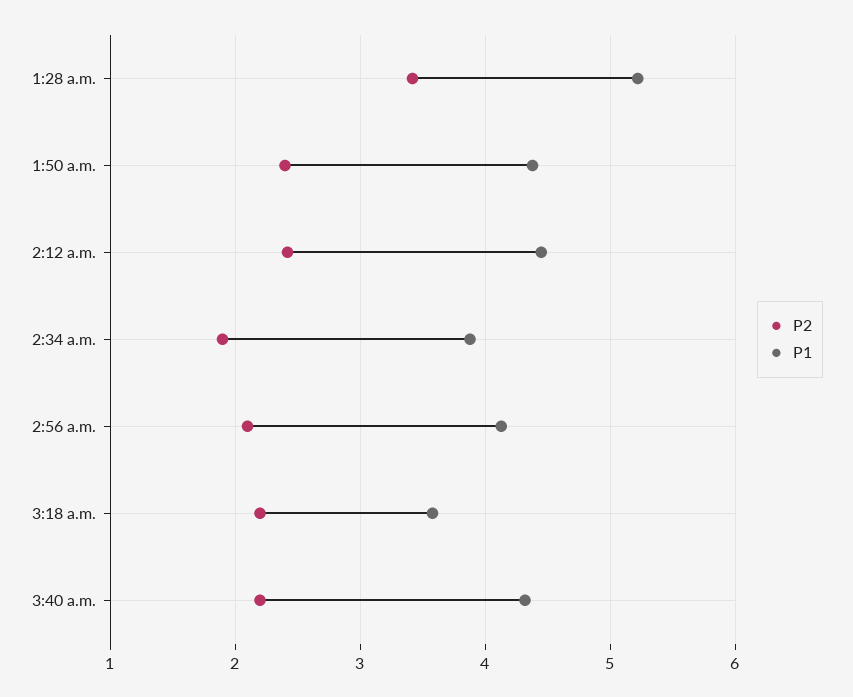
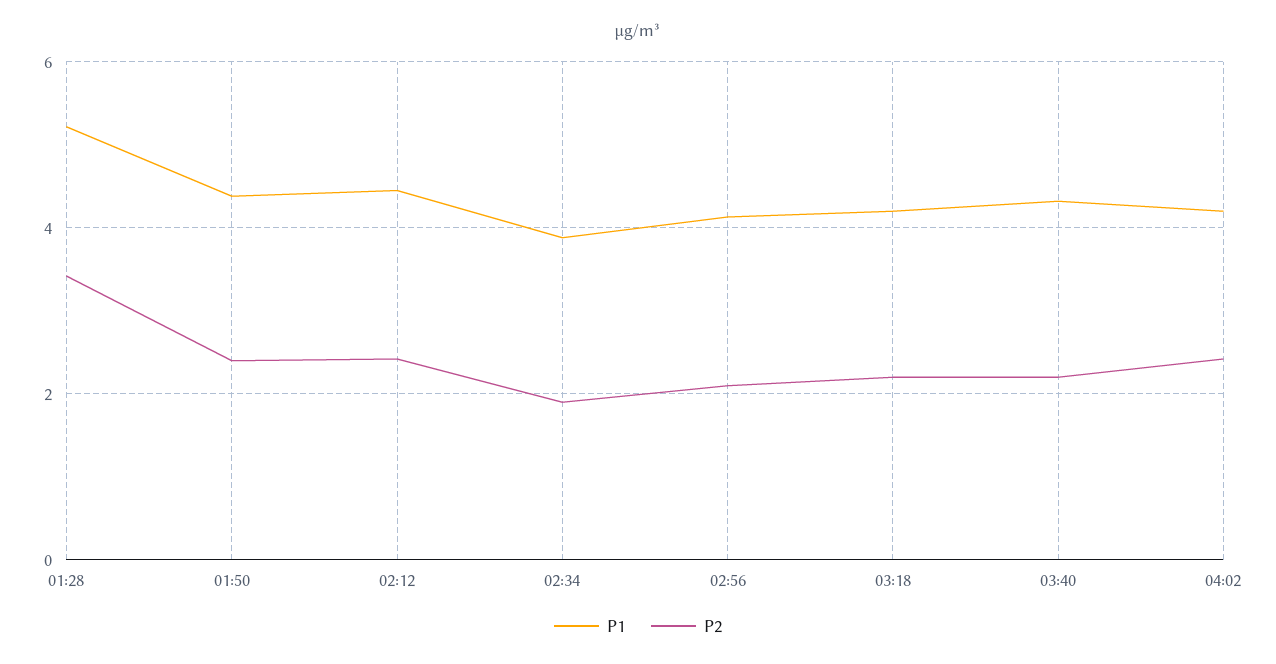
P1, 3:18 a.m.: 3.6 -> 4.2
P1, 04:02: none -> 4.2
P2, 04:02: none -> 2.4

